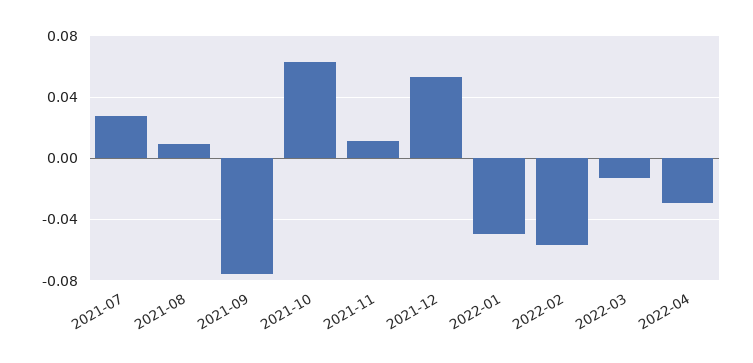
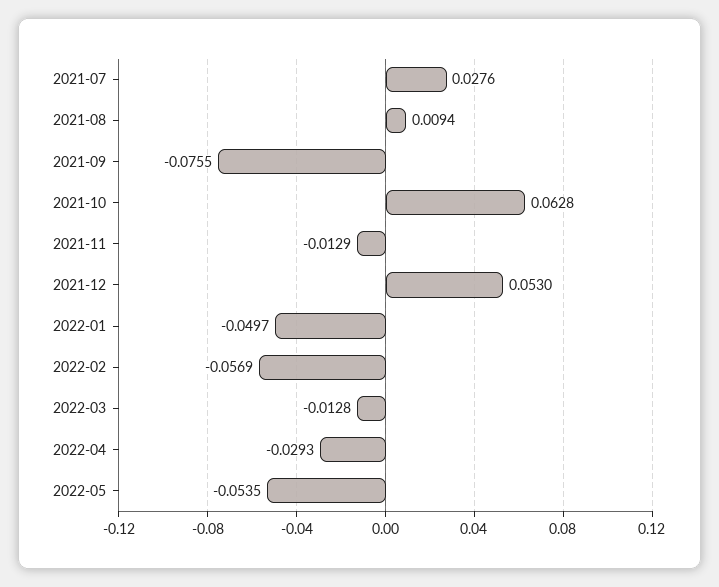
2021-11: 0.01 -> -0.0129
2022-05: none -> -0.0535

